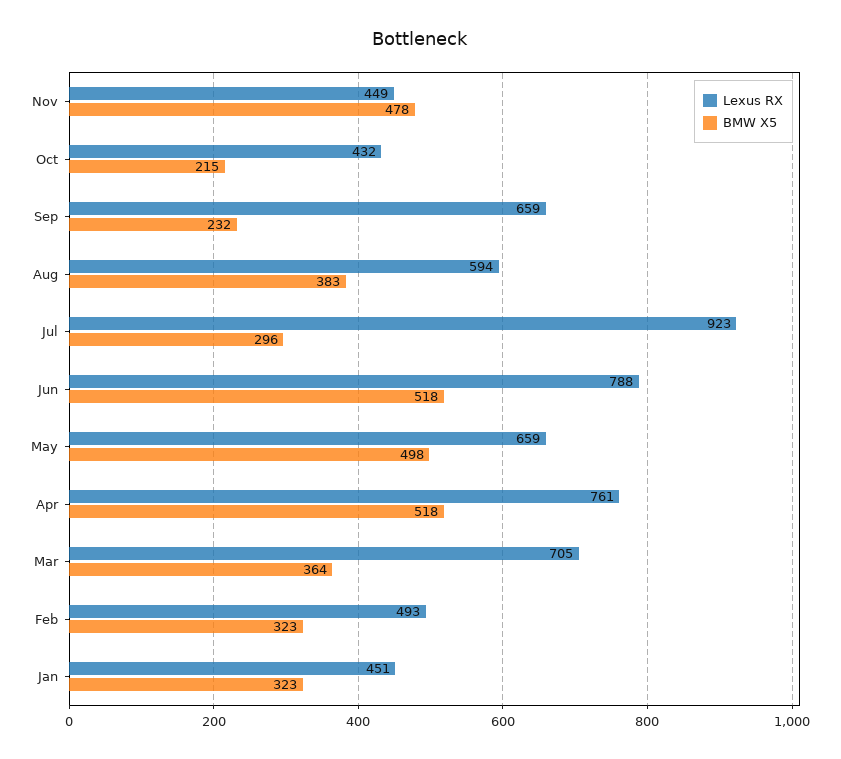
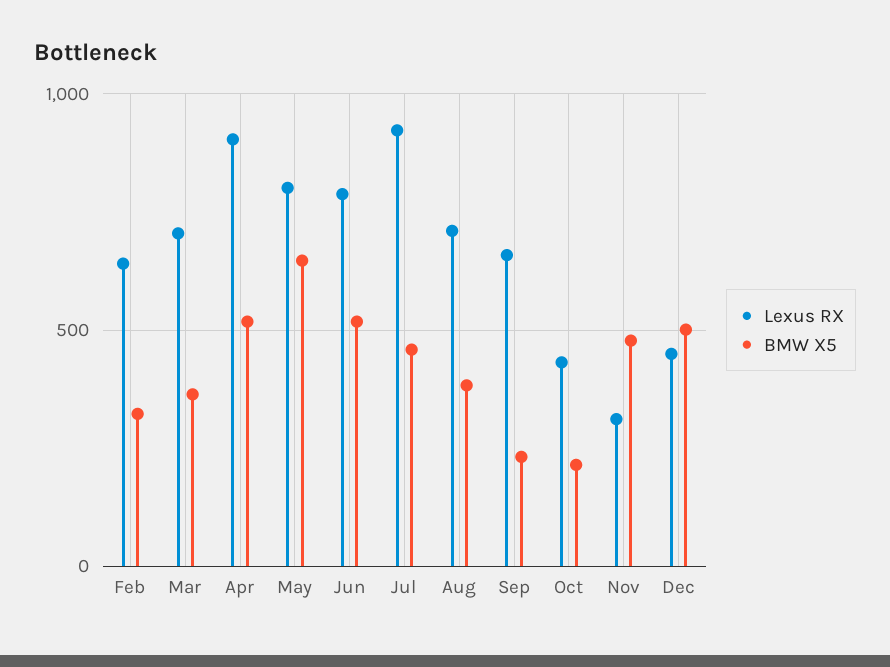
Lexus RX, Nov: 449 -> 300
Lexus RX, Aug: 594 -> 700
BMW X5, Jul: 296 -> 450
Lexus RX, May: 659 -> 800
BMW X5, May: 498 -> 650
Lexus RX, Apr: 761 -> 900
Lexus RX, Feb: 493 -> 650
Lexus RX, Jan: 451 -> none
BMW X5, Jan: 323 -> none
Lexus RX, Dec: none -> 450
BMW X5, Dec: none -> 500

